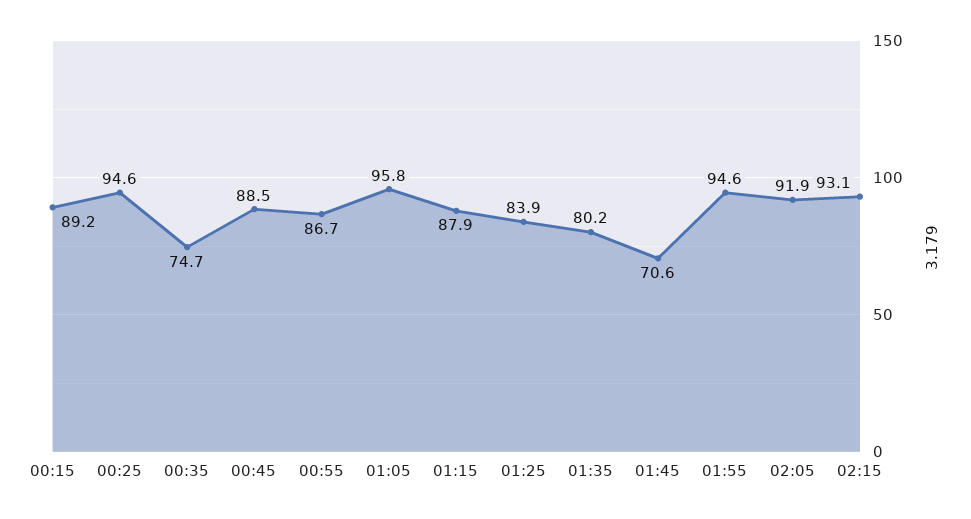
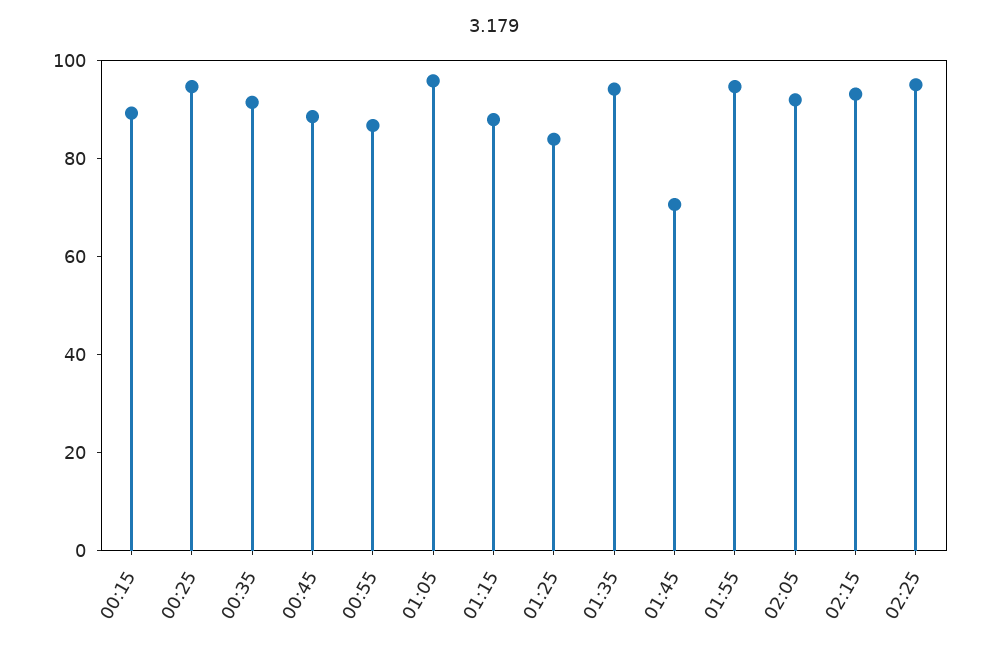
00:35: 74.7 -> 90
01:35: 80.2 -> 95
02:25: none -> 95

